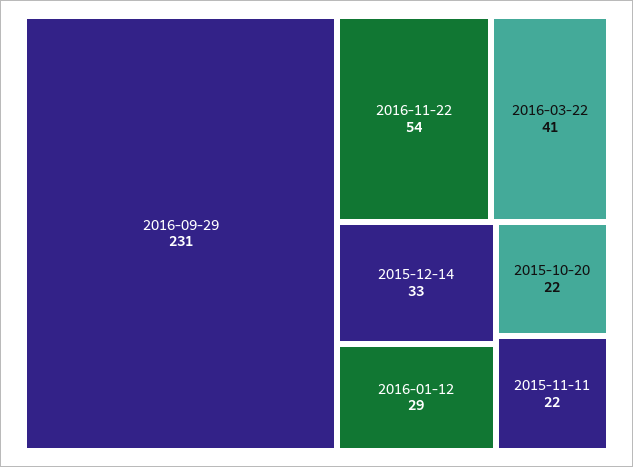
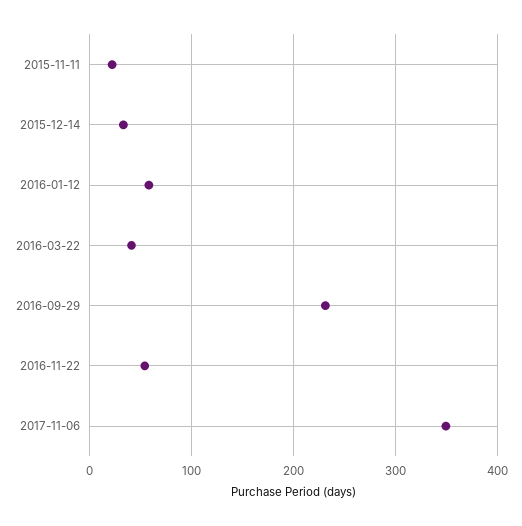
2016-01-12: 29 -> 60
2015-10-20: 22 -> none
2017-11-06: none -> 350

